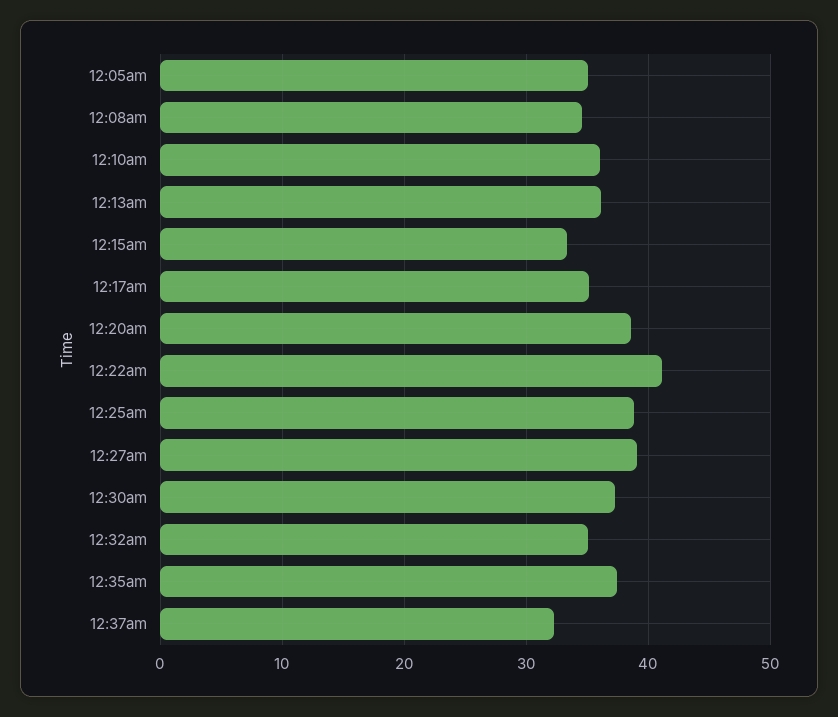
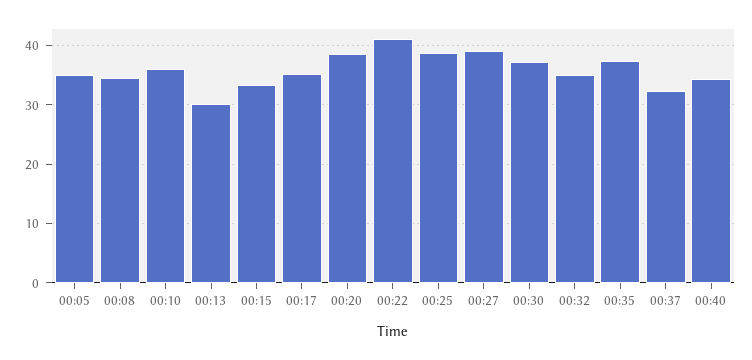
12:13am: 36 -> 30
00:40: none -> 34

